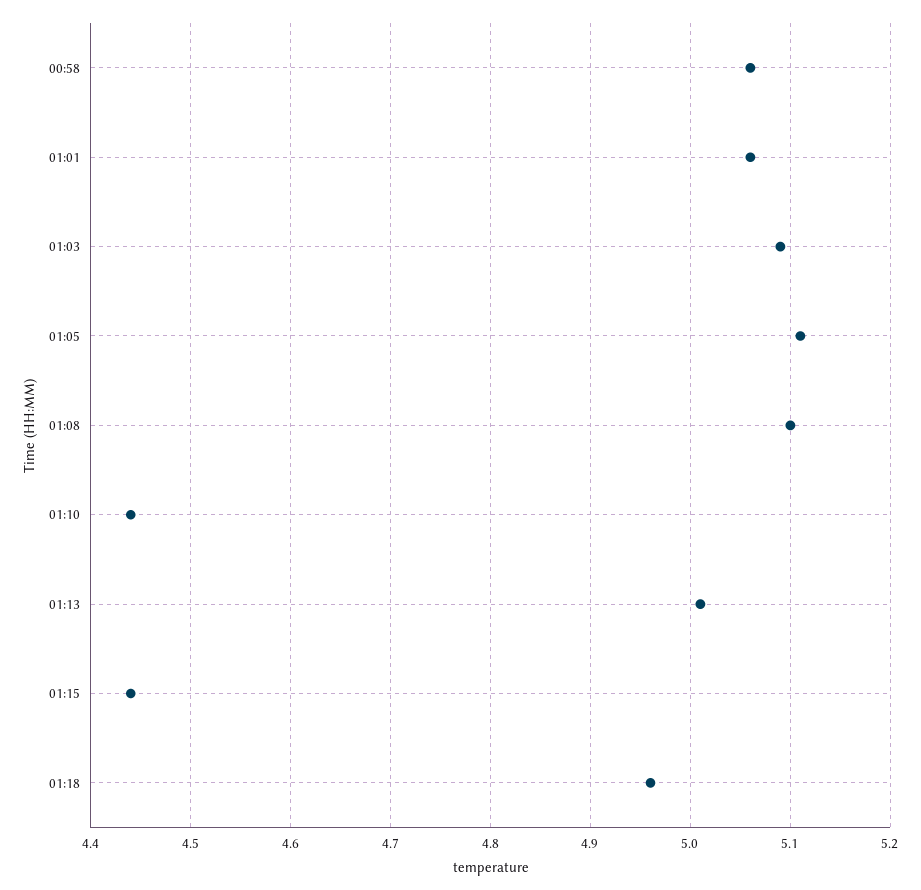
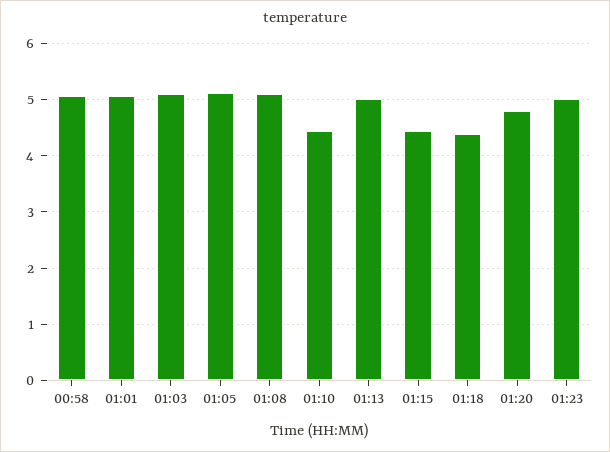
01:18: 4.96 -> 4.4
01:20: none -> 4.8
01:23: none -> 5

